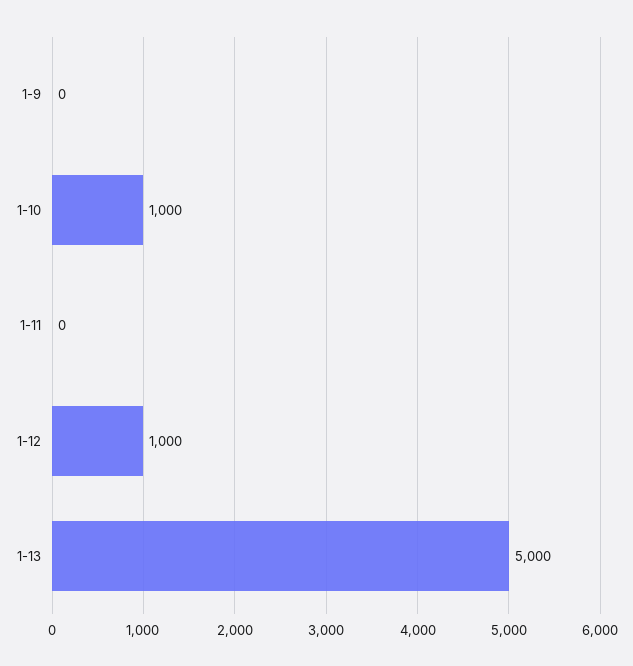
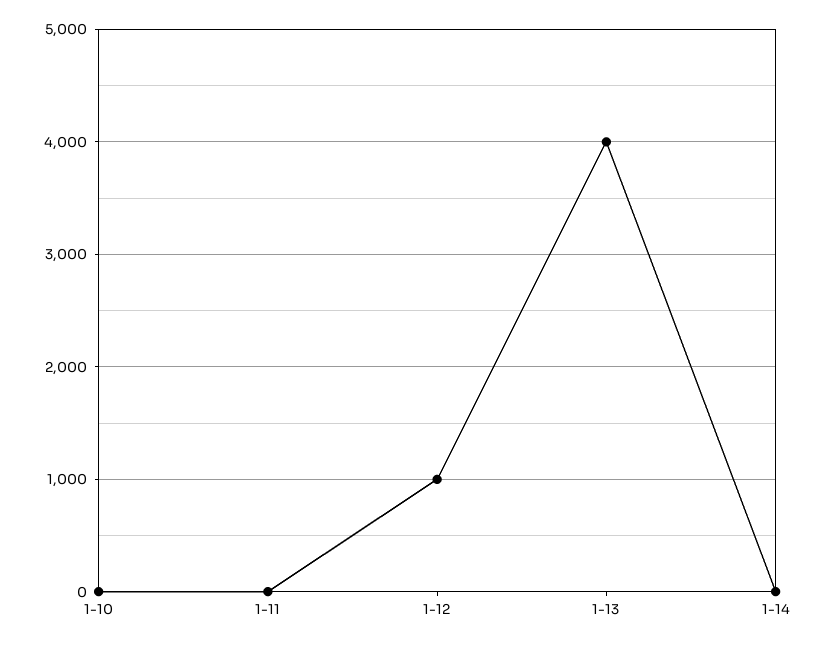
1-9: 0 -> none
1-10: 1000 -> 0
1-13: 5000 -> 4000
1-14: none -> 0

